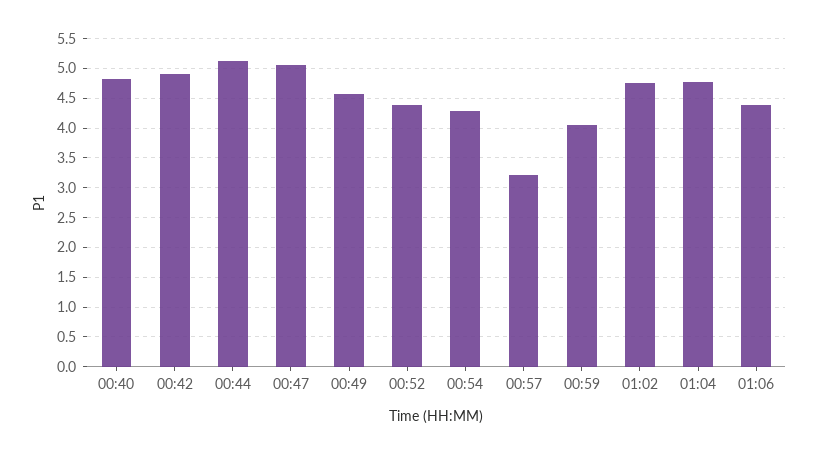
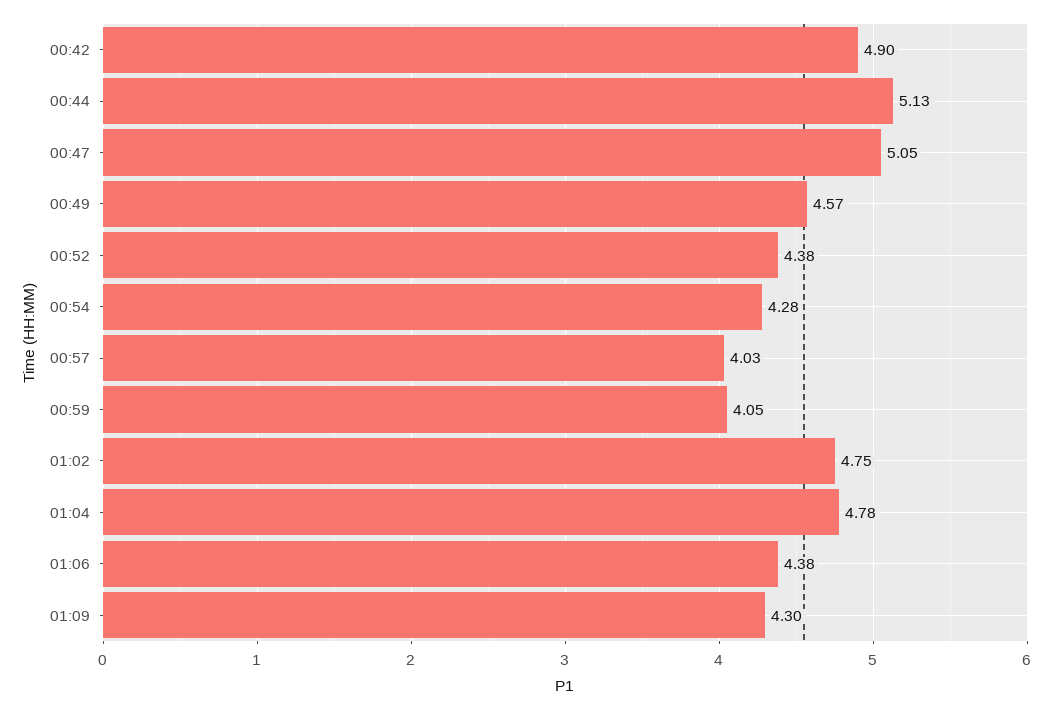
00:40: 4.75 -> none
00:57: 3.25 -> 4.03
01:09: none -> 4.3

